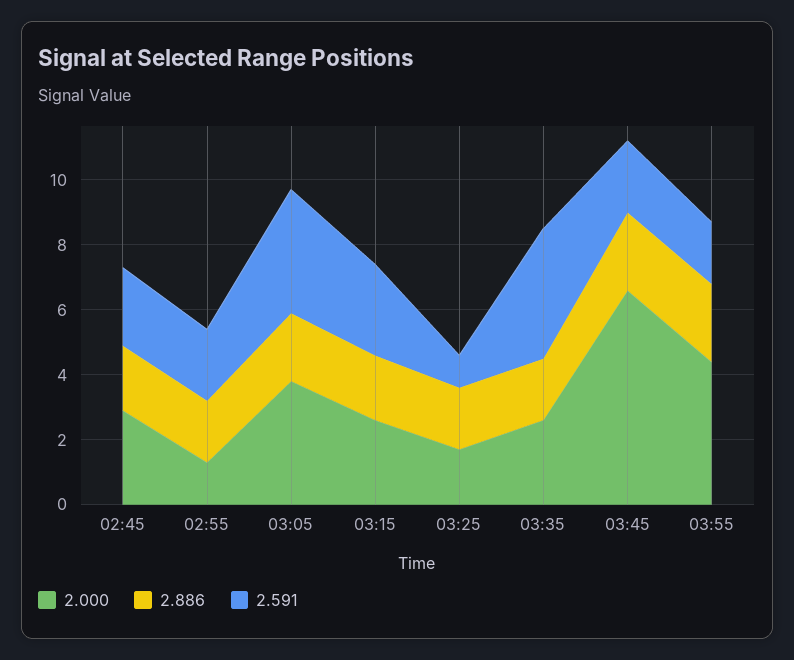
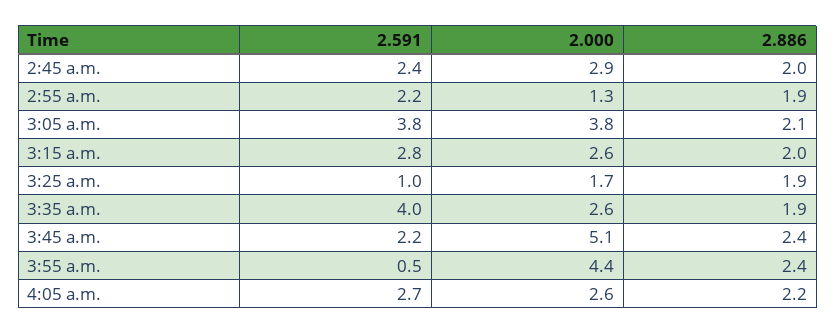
2.000, 03:45: 6.5 -> 5.1
2.591, 03:55: 2 -> 0.5
2.591, 4:05 a.m.: none -> 2.7
2.000, 4:05 a.m.: none -> 2.6
2.886, 4:05 a.m.: none -> 2.2

